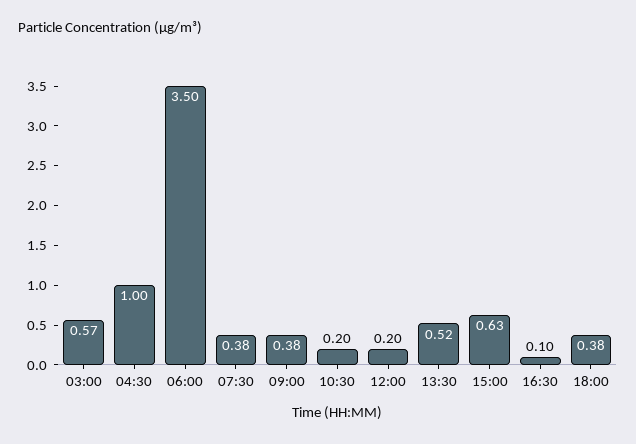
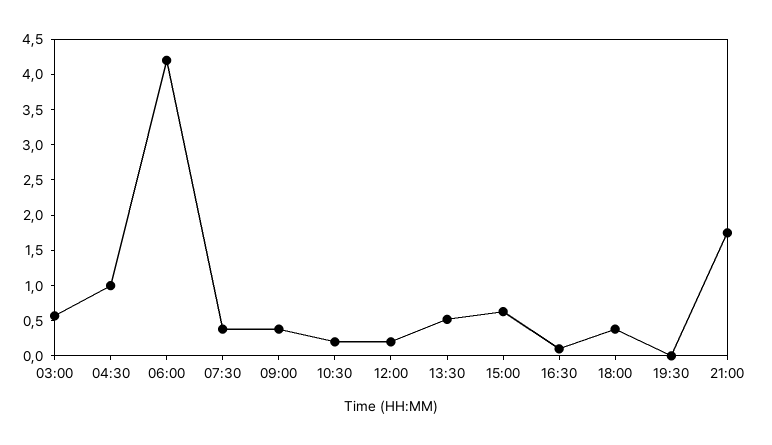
06:00: 3.5 -> 4.25
19:30: none -> 0
21:00: none -> 1.75

